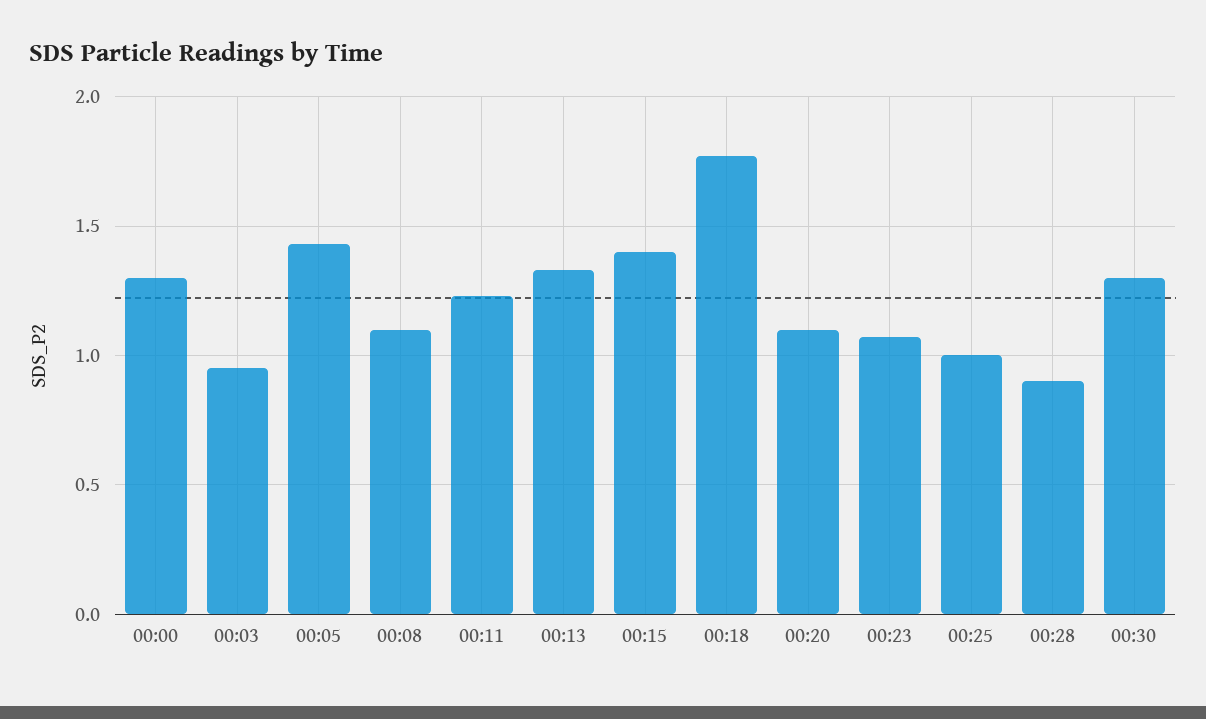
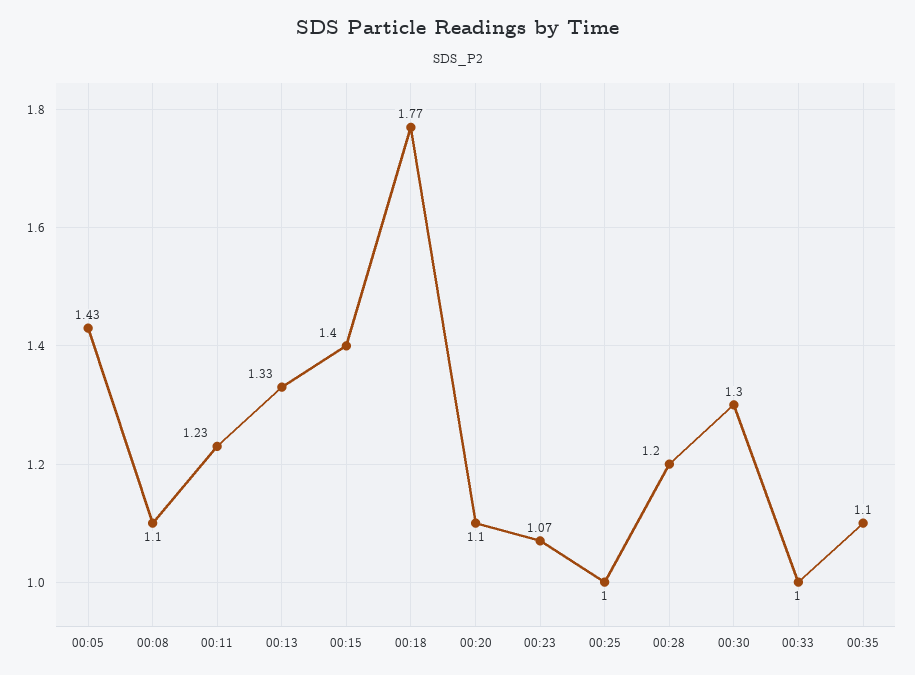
00:00: 1.3 -> none
00:03: 0.95 -> none
00:28: 0.9 -> 1.2
00:33: none -> 1
00:35: none -> 1.1

